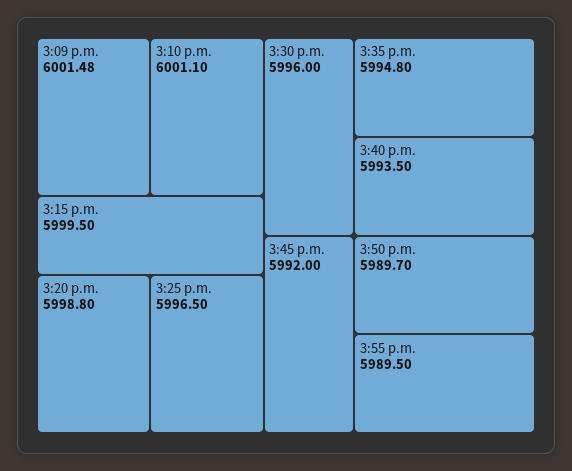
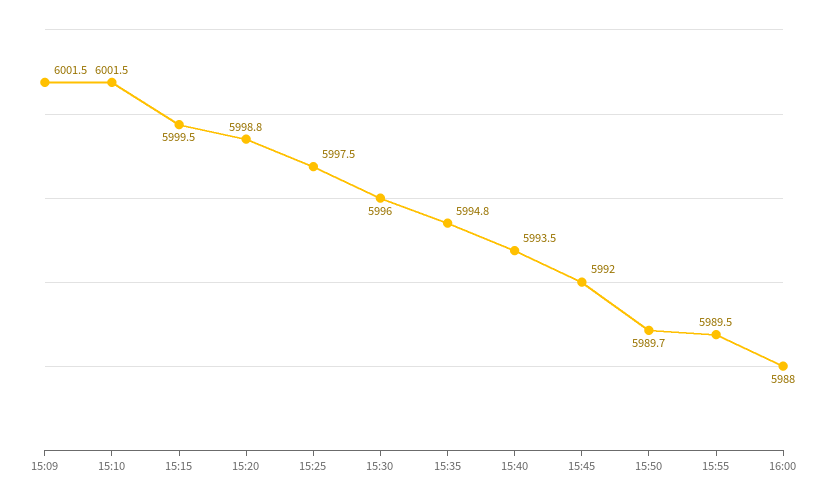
3:10 p.m.: 6001.1 -> 6001.5
3:25 p.m.: 5996.5 -> 5997.5
16:00: none -> 5988

